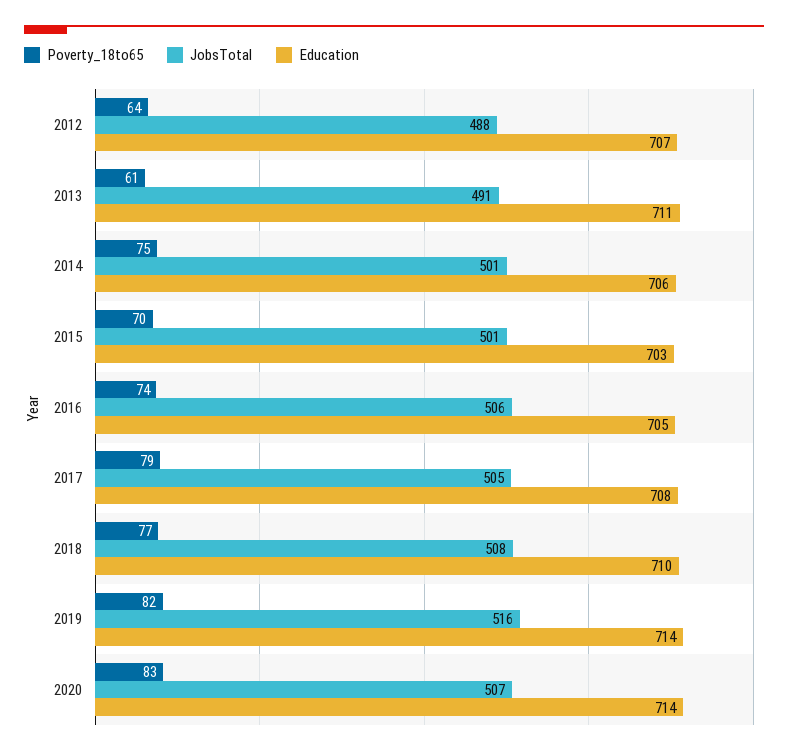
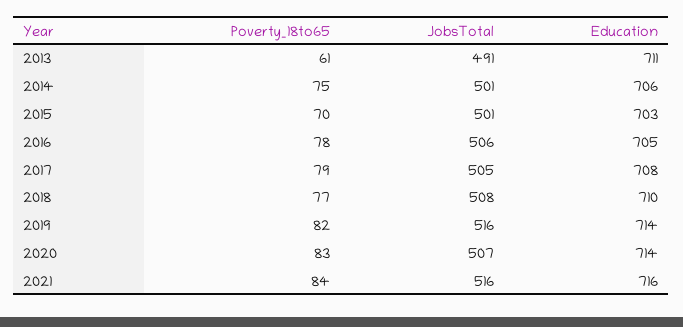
Poverty_18to65, 2012: 64 -> none
JobsTotal, 2012: 488 -> none
Education, 2012: 707 -> none
Poverty_18to65, 2016: 74 -> 78
Poverty_18to65, 2021: none -> 84
JobsTotal, 2021: none -> 516
Education, 2021: none -> 716

